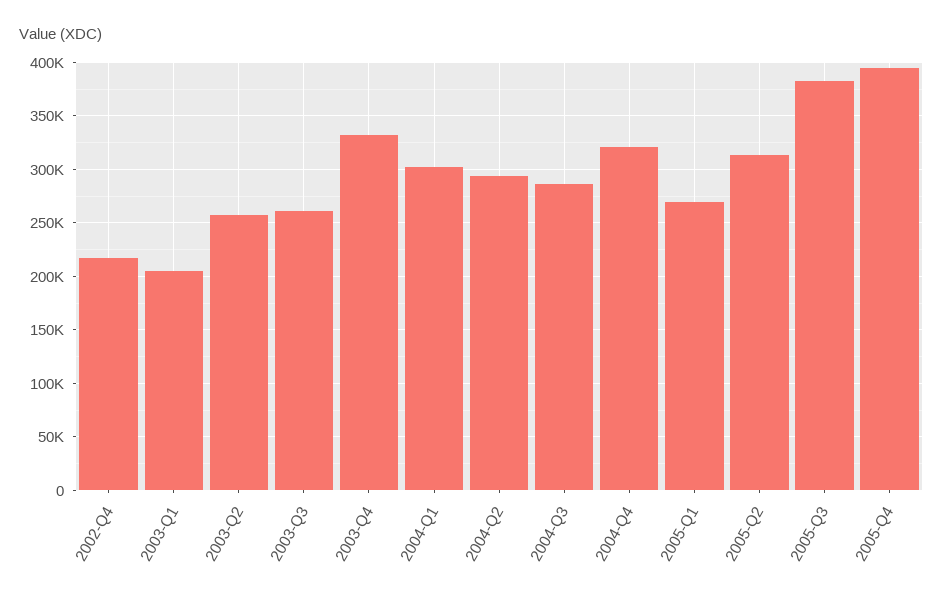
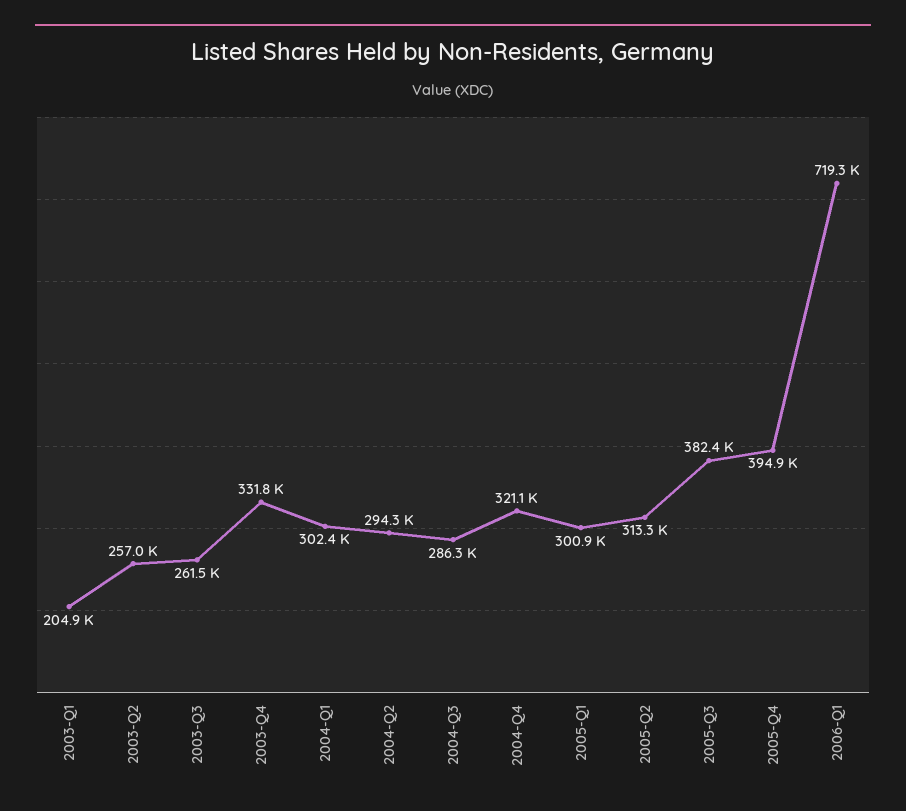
2002-Q4: 220000 -> none
2005-Q1: 270000 -> 300900
2006-Q1: none -> 719300

